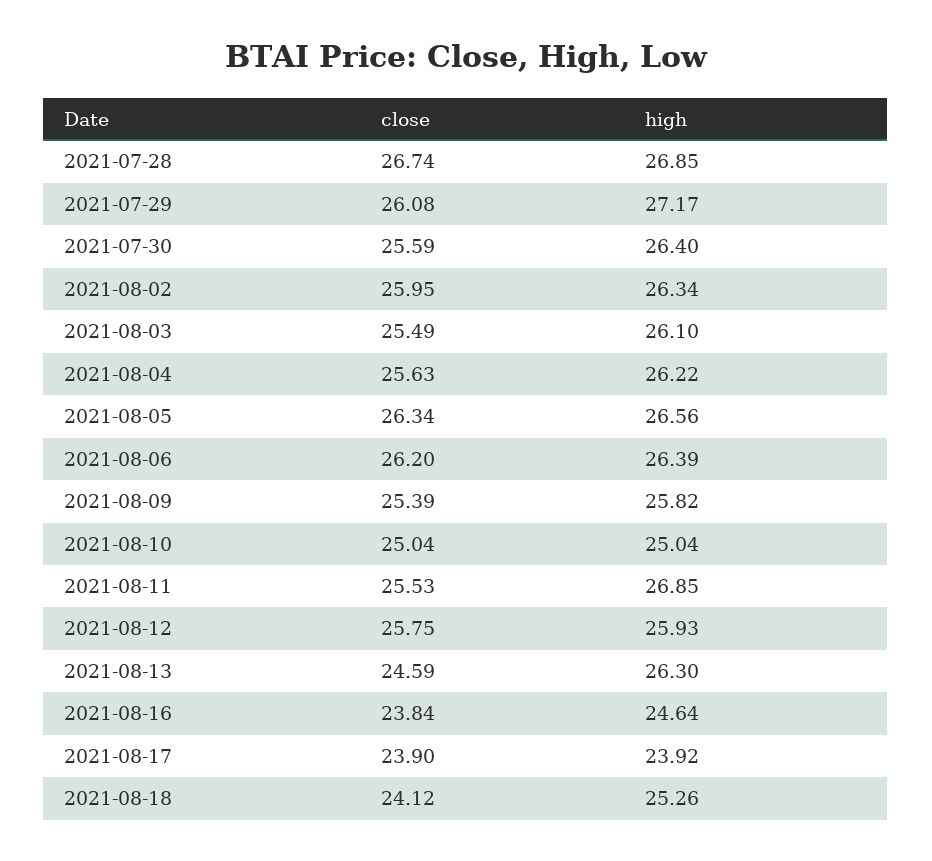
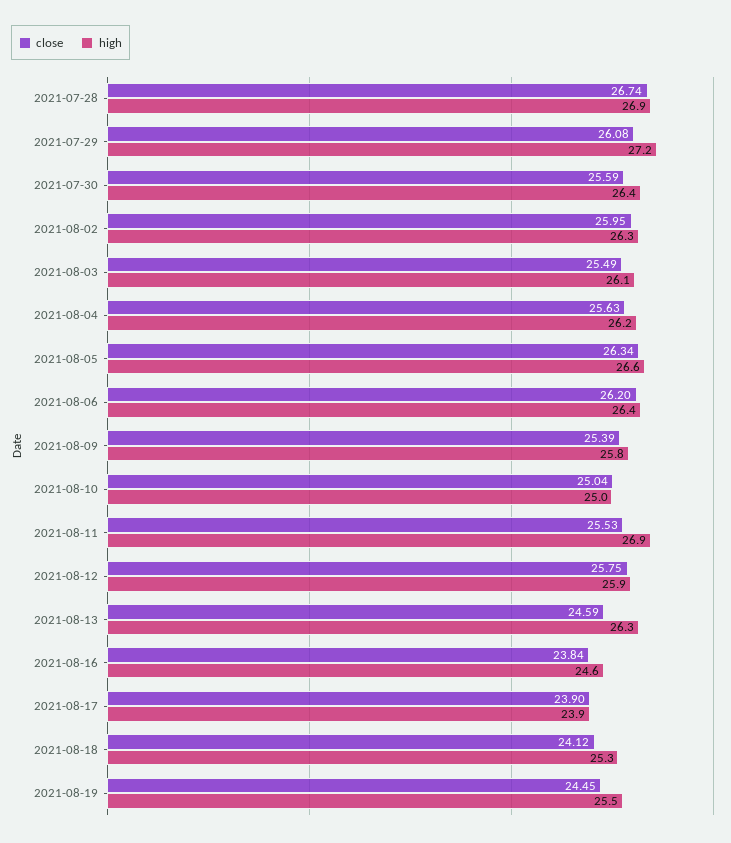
close, 2021-08-19: none -> 24.45
high, 2021-08-19: none -> 25.5

